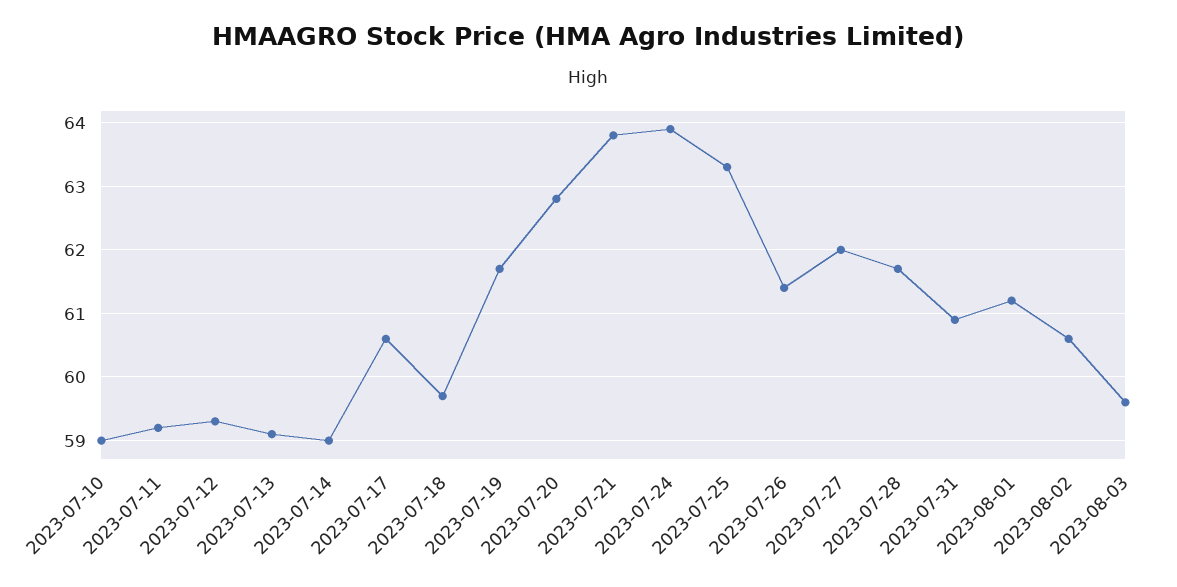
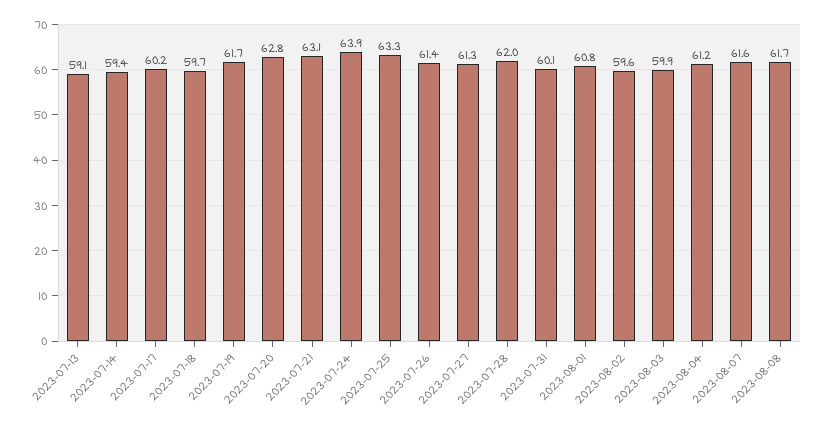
2023-07-10: 59 -> none
2023-07-11: 59.2 -> none
2023-07-12: 59.3 -> none
2023-07-14: 59 -> 59.4
2023-07-17: 60.6 -> 60.2
2023-07-21: 63.8 -> 63.1
2023-07-27: 62 -> 61.3
2023-07-28: 61.7 -> 62
2023-07-31: 60.9 -> 60.1
2023-08-01: 61.2 -> 60.8
2023-08-02: 60.6 -> 59.6
2023-08-03: 59.6 -> 59.9
2023-08-04: none -> 61.2
2023-08-07: none -> 61.6
2023-08-08: none -> 61.7

